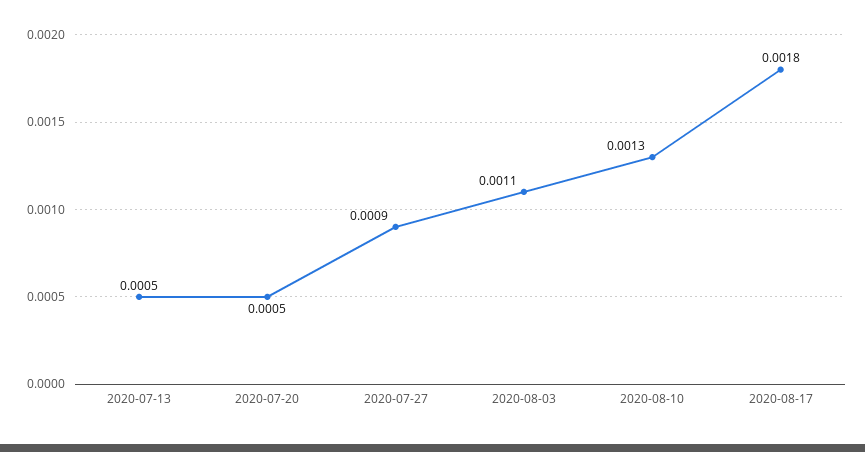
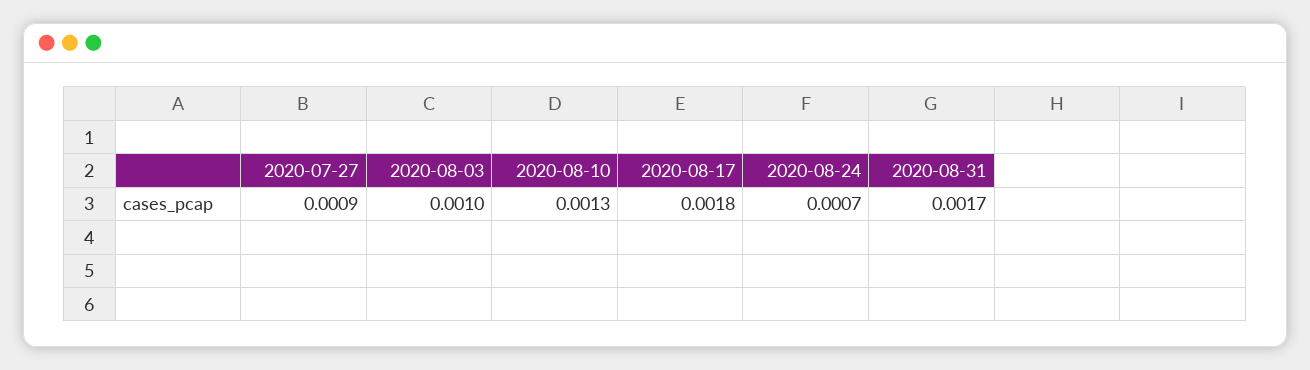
2020-07-13: 0.0005 -> none
2020-07-20: 0.0005 -> none
2020-08-03: 0.0011 -> 0.001
2020-08-24: none -> 0.0007
2020-08-31: none -> 0.0017

